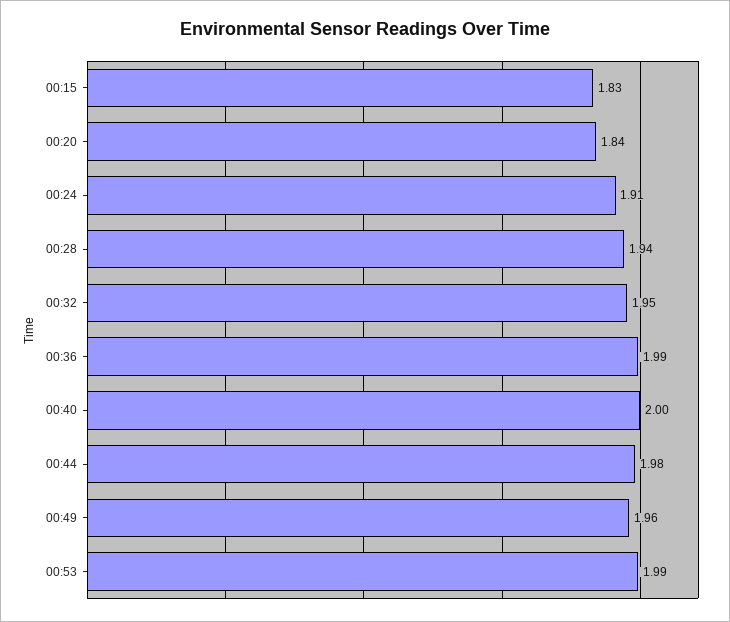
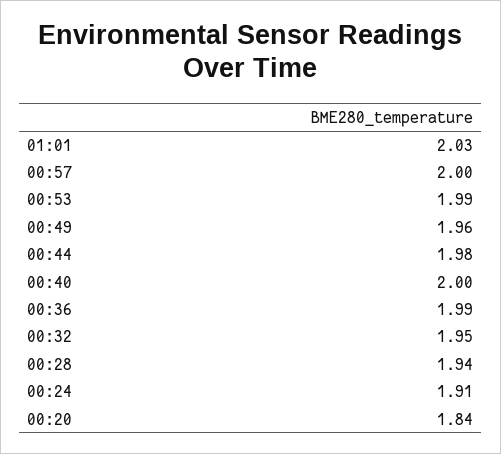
00:15: 1.83 -> none
01:01: none -> 2.03
00:57: none -> 2

